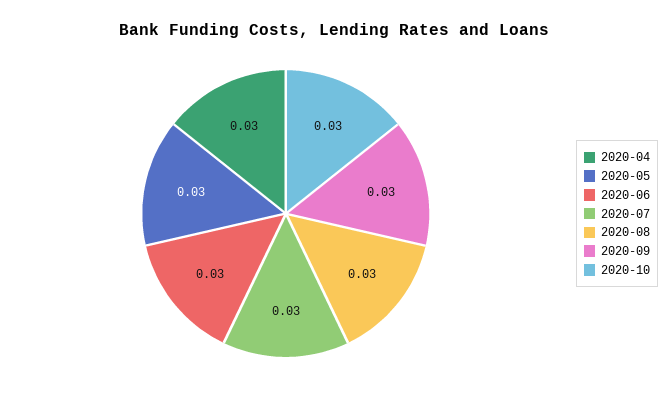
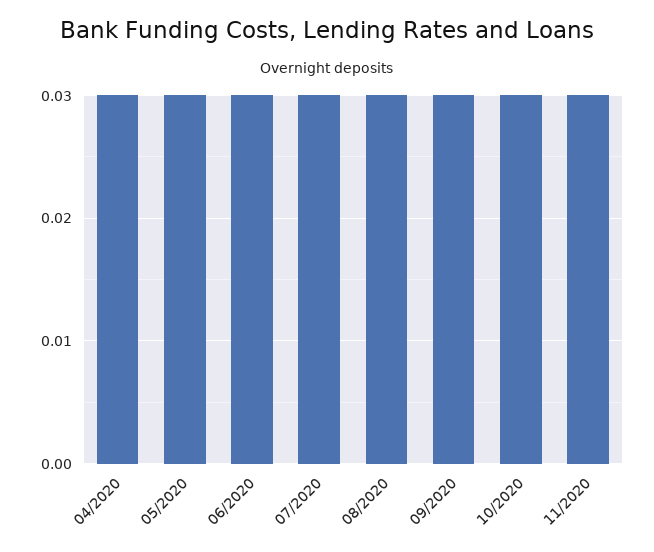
11/2020: none -> 0.03

